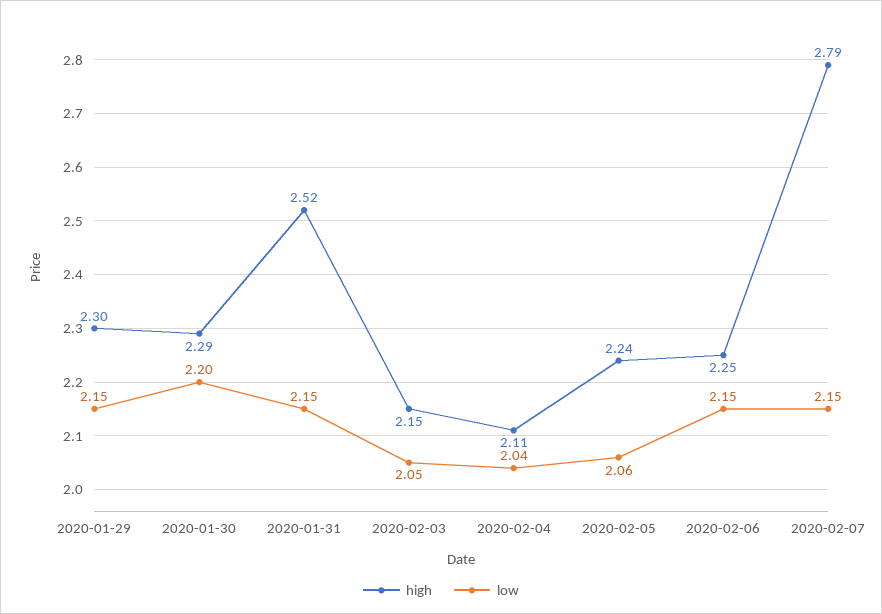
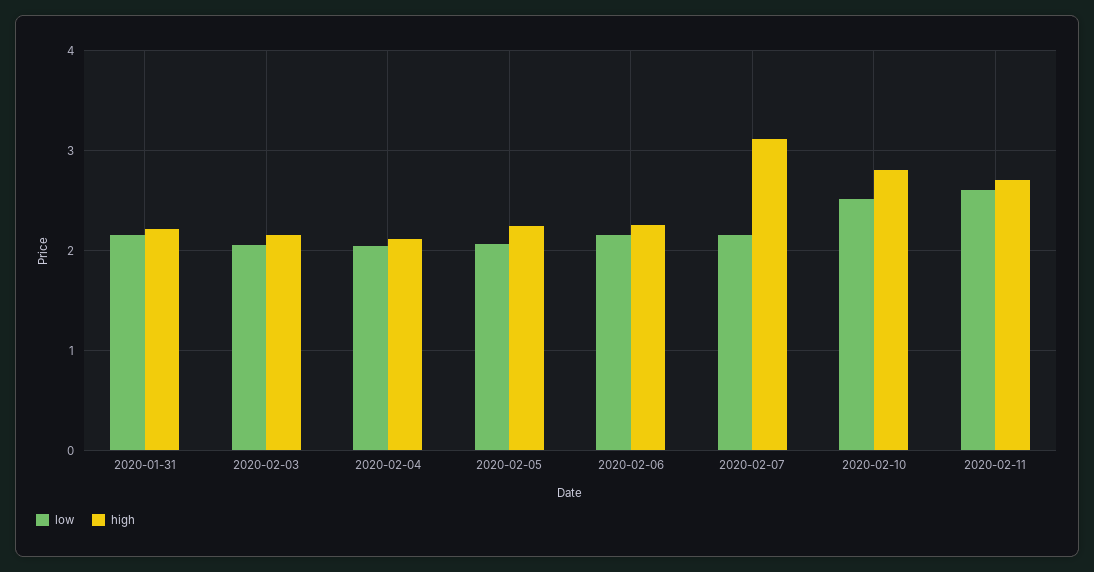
high, 2020-01-29: 2.3 -> none
low, 2020-01-29: 2.15 -> none
high, 2020-01-30: 2.29 -> none
low, 2020-01-30: 2.2 -> none
high, 2020-01-31: 2.52 -> 2.2
high, 2020-02-07: 2.79 -> 3.1
low, 2020-02-10: none -> 2.5
high, 2020-02-10: none -> 2.8
low, 2020-02-11: none -> 2.6
high, 2020-02-11: none -> 2.7

